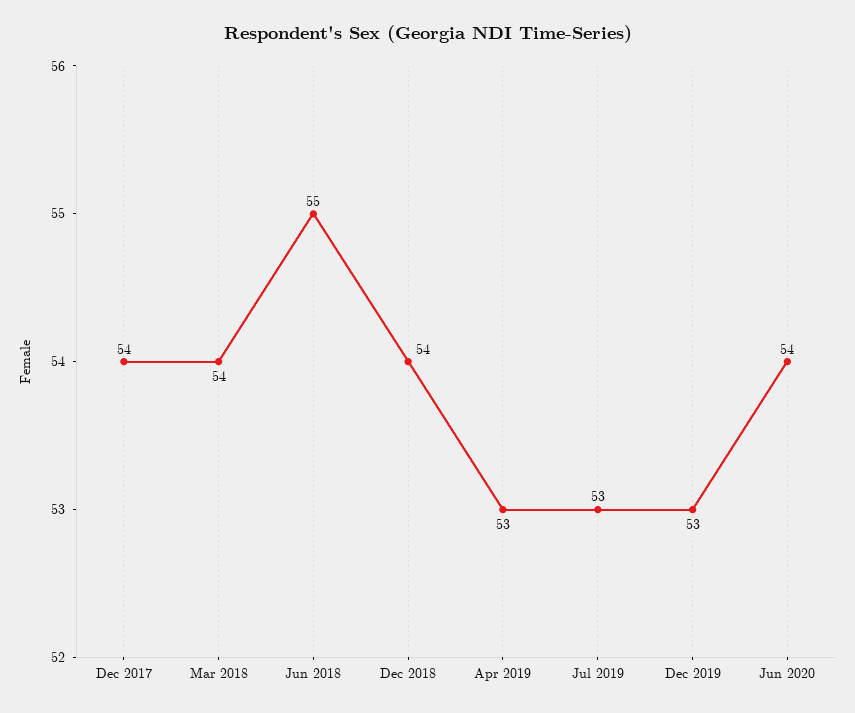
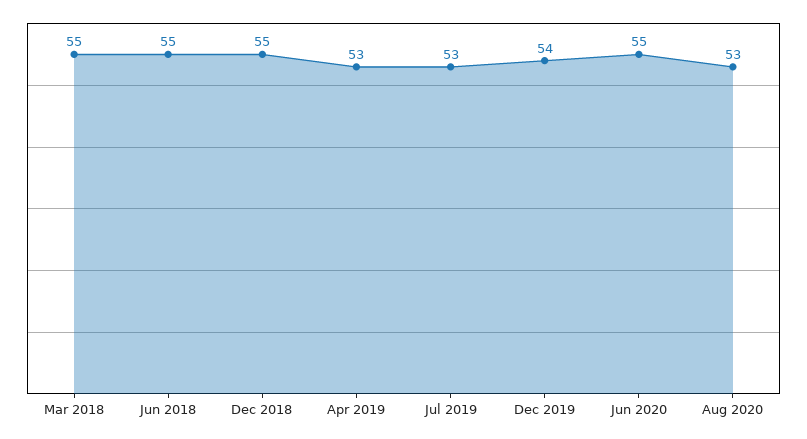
Dec 2017: 54 -> none
Mar 2018: 54 -> 55
Dec 2018: 54 -> 55
Dec 2019: 53 -> 54
Jun 2020: 54 -> 55
Aug 2020: none -> 53

